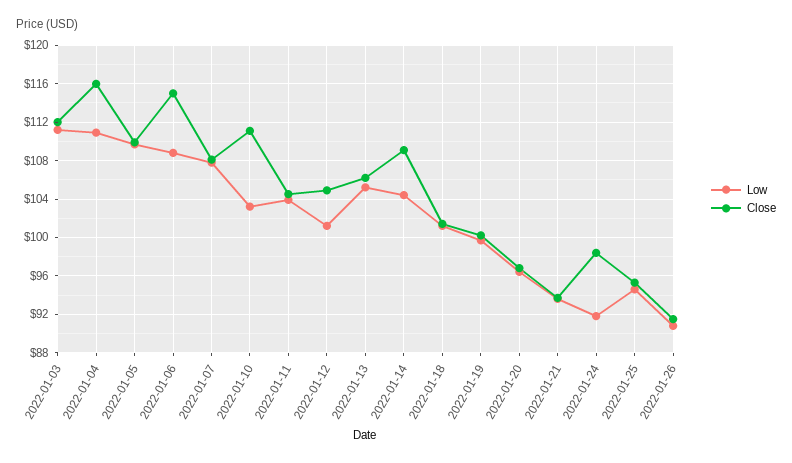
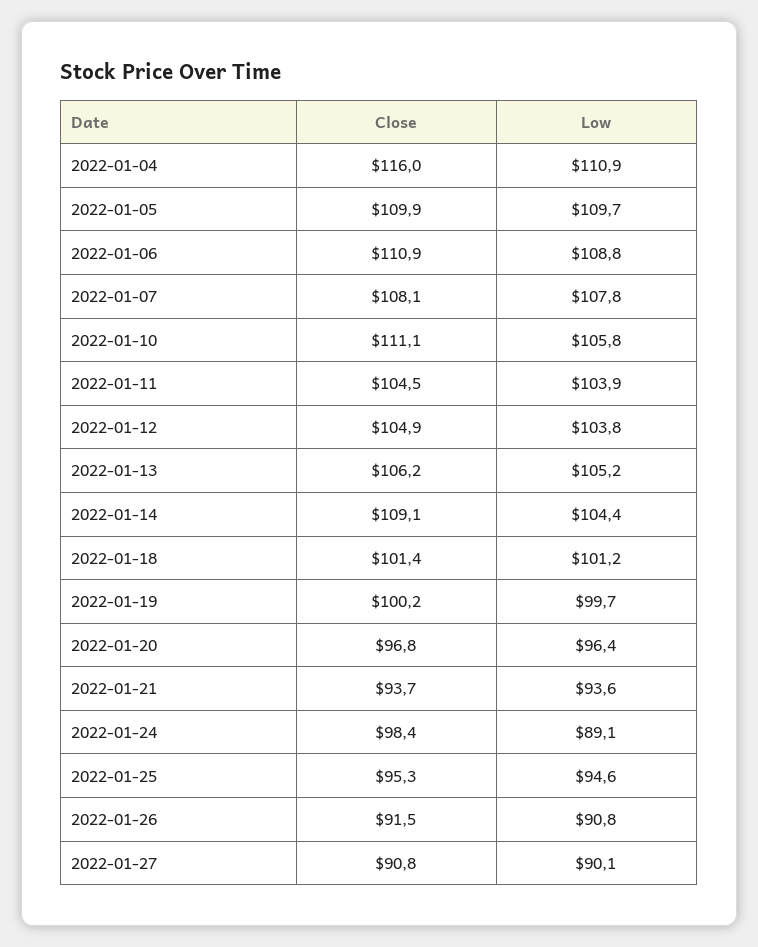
Low, 2022-01-03: 111 -> none
Close, 2022-01-03: 112 -> none
Close, 2022-01-06: 115 -> 110.9
Low, 2022-01-10: 103 -> 105.8
Low, 2022-01-12: 101 -> 103.8
Low, 2022-01-24: 92 -> 89.1
Close, 2022-01-27: none -> 90.8
Low, 2022-01-27: none -> 90.1

